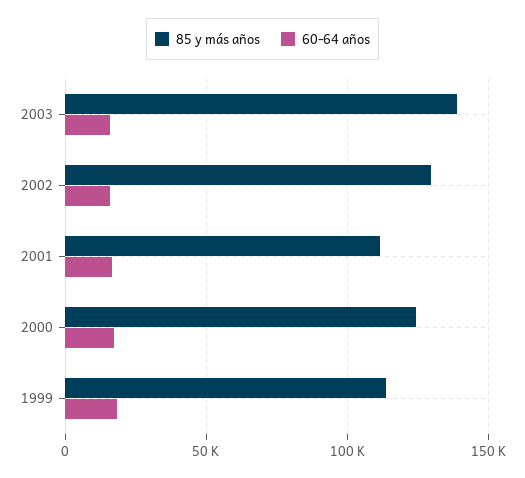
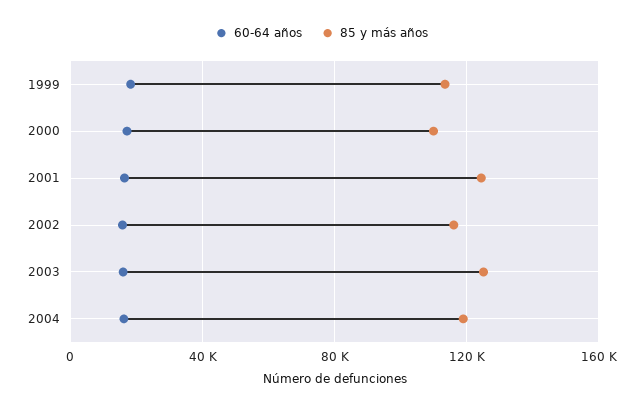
85 y más años, 2003: 140000 -> 125000
85 y más años, 2002: 130000 -> 115000
85 y más años, 2001: 110000 -> 125000
85 y más años, 2000: 125000 -> 110000
60-64 años, 2004: none -> 15000
85 y más años, 2004: none -> 120000

